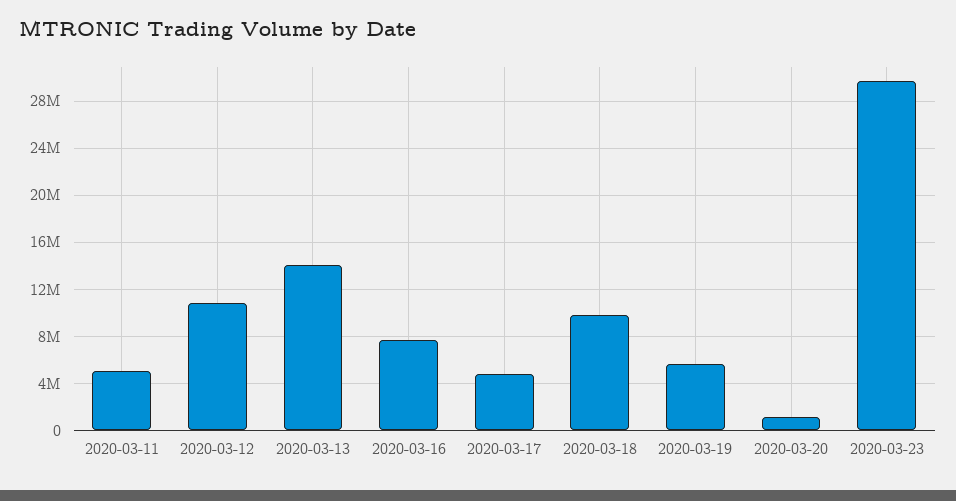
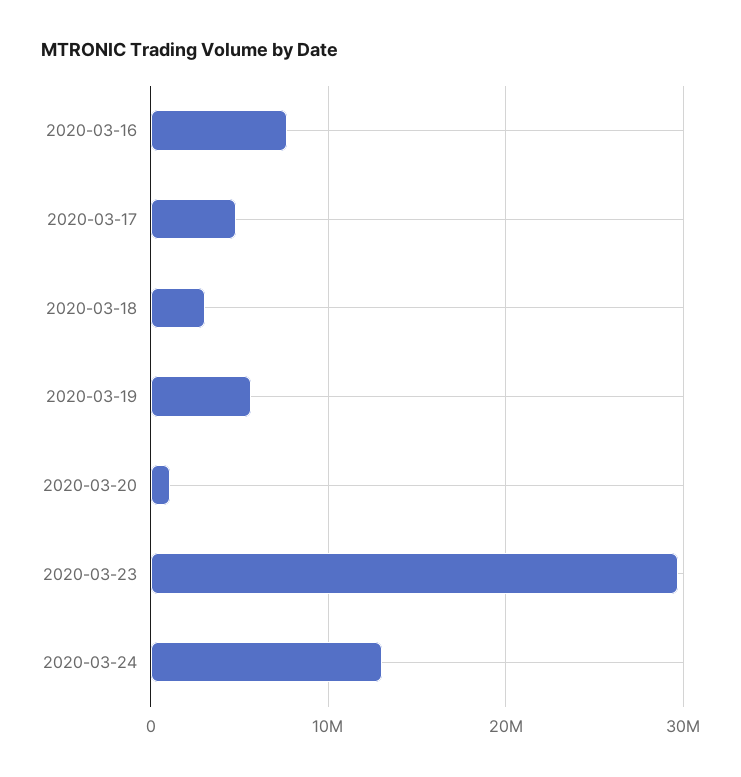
2020-03-11: 5000000 -> none
2020-03-12: 11000000 -> none
2020-03-13: 14000000 -> none
2020-03-18: 10000000 -> 3000000
2020-03-24: none -> 13000000

